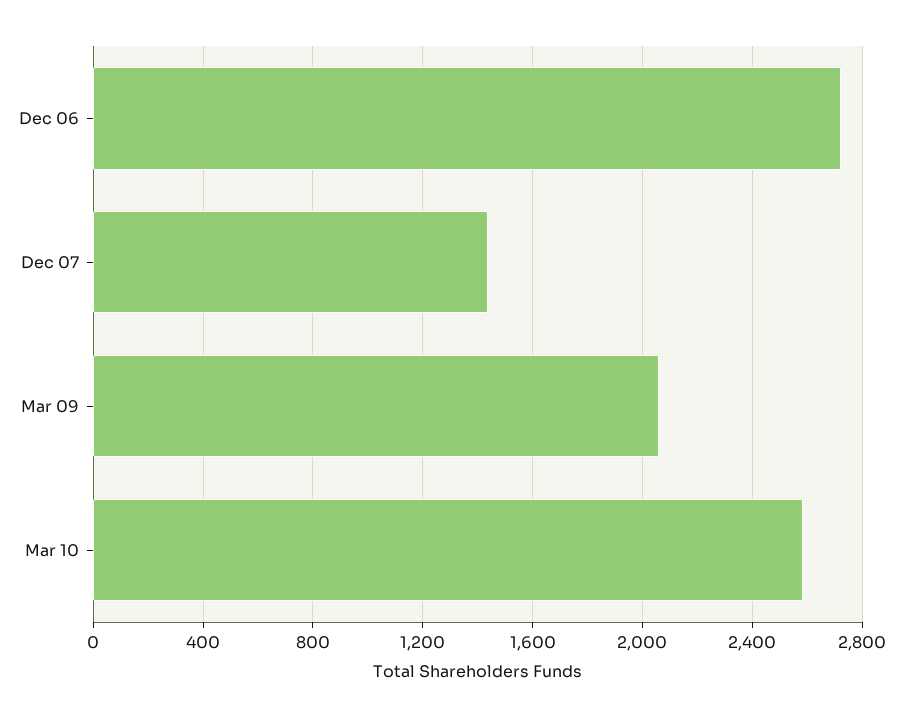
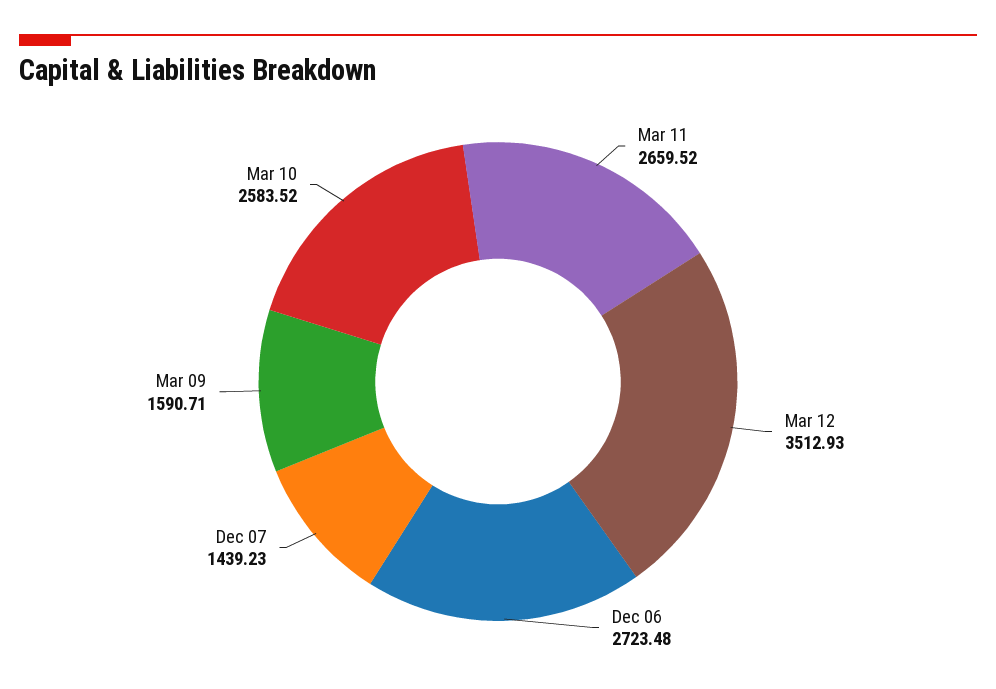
Mar 09: 2050 -> 1590.71
Mar 11: none -> 2659.52
Mar 12: none -> 3512.93

